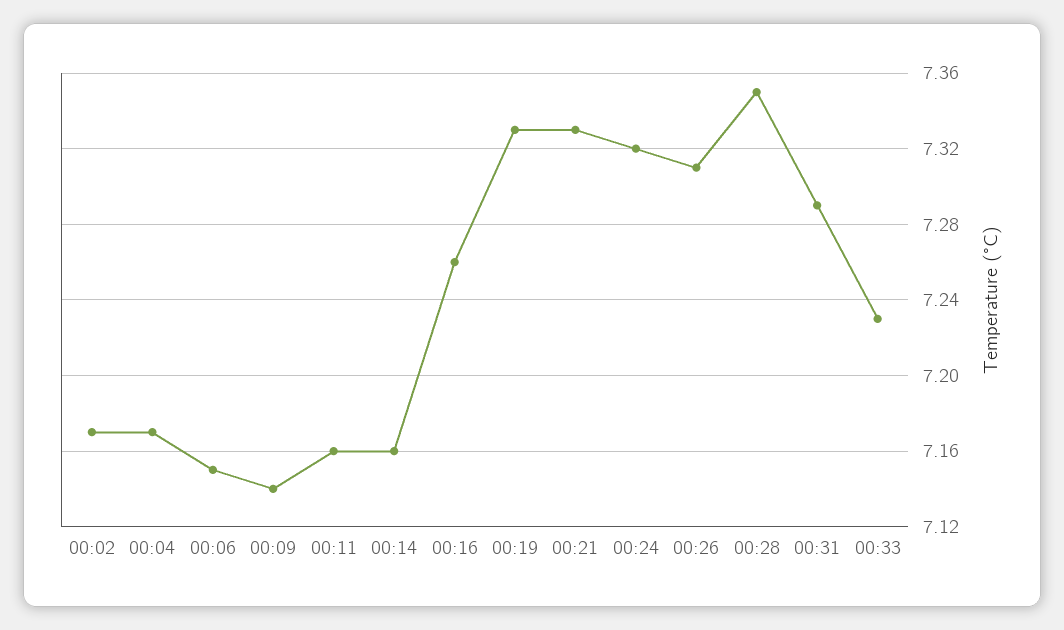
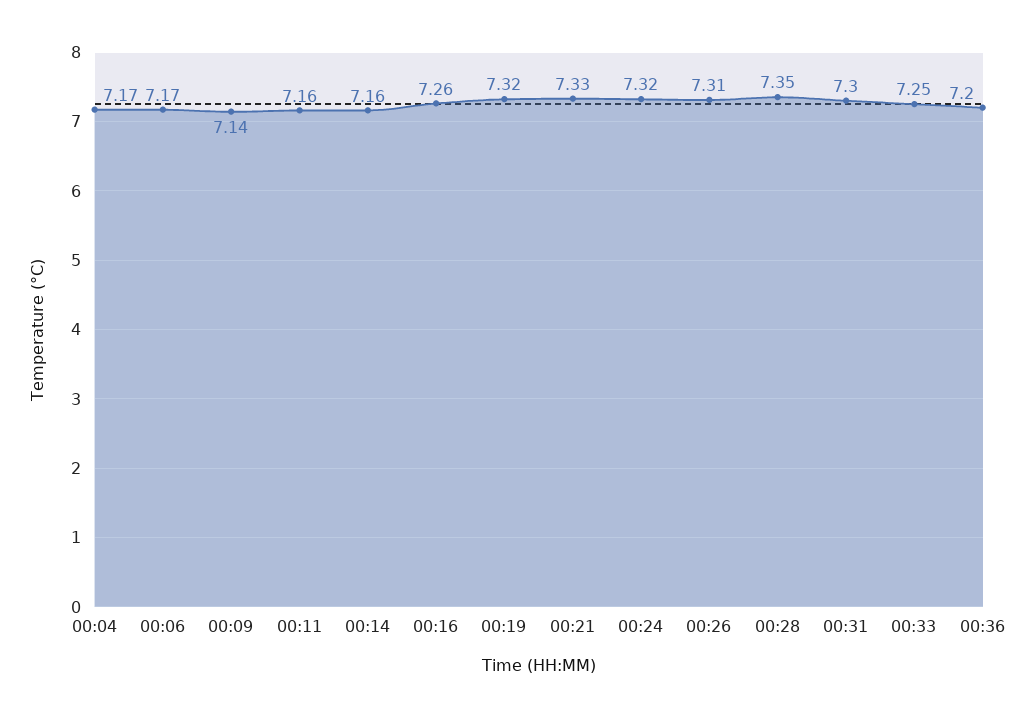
00:02: 7.17 -> none
00:06: 7.15 -> 7.17
00:19: 7.33 -> 7.32
00:31: 7.29 -> 7.3
00:33: 7.23 -> 7.25
00:36: none -> 7.2

